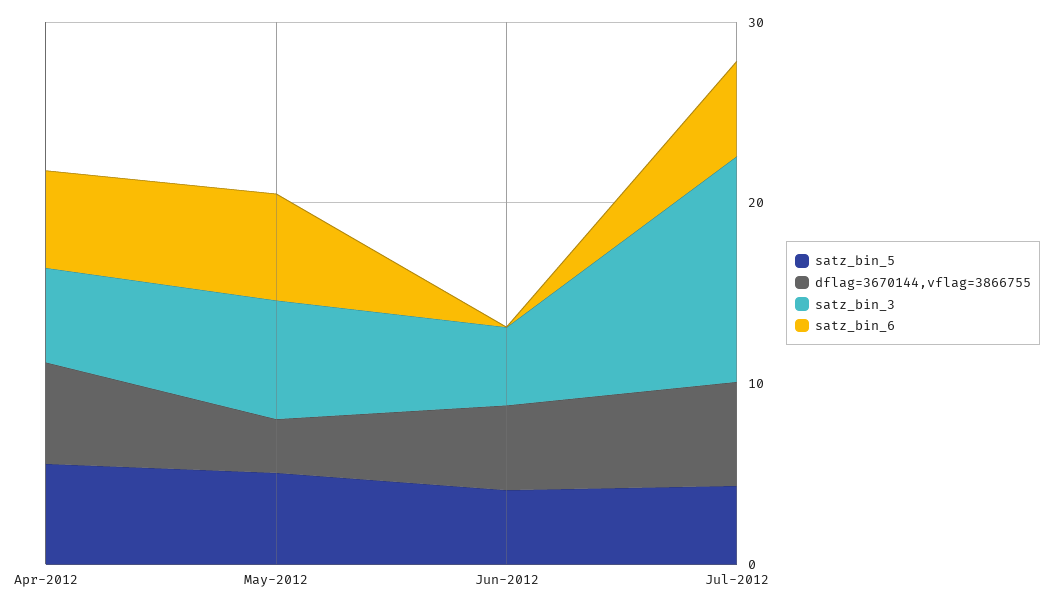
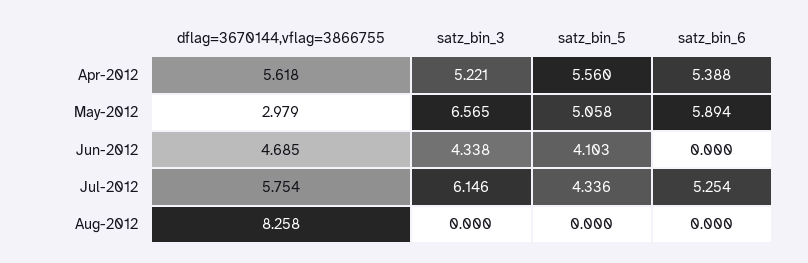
satz_bin_3, Jul-2012: 12 -> 6.146
dflag=3670144,vflag=3866755, Aug-2012: none -> 8.258
satz_bin_3, Aug-2012: none -> 0
satz_bin_5, Aug-2012: none -> 0
satz_bin_6, Aug-2012: none -> 0

